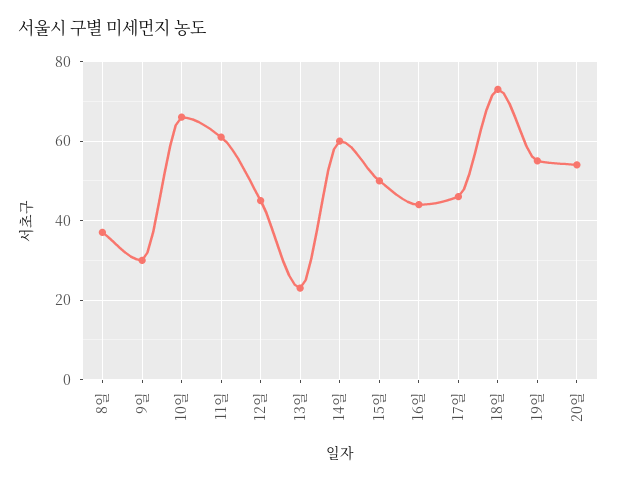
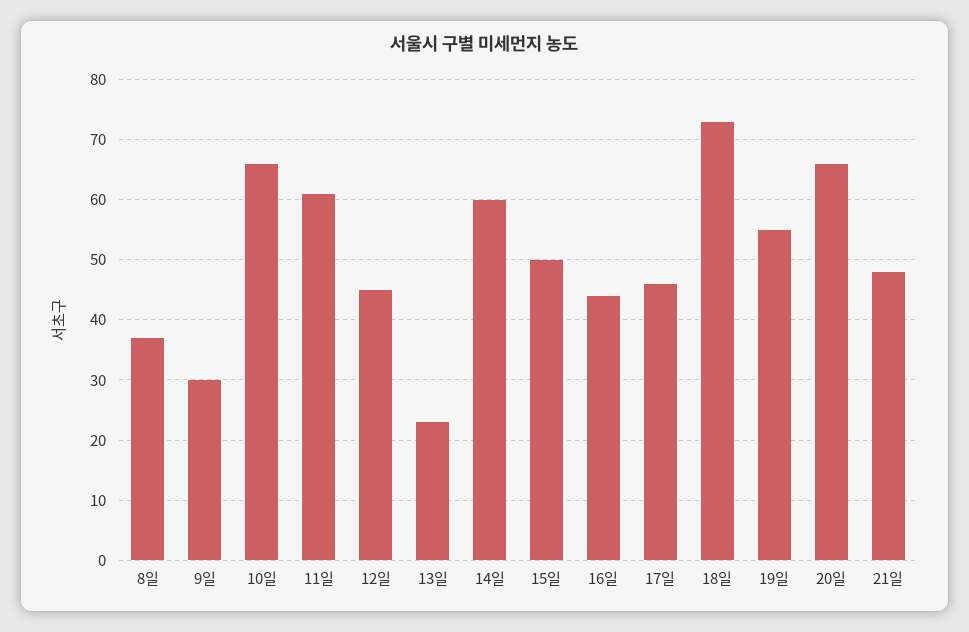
20일: 55 -> 66
21일: none -> 48

